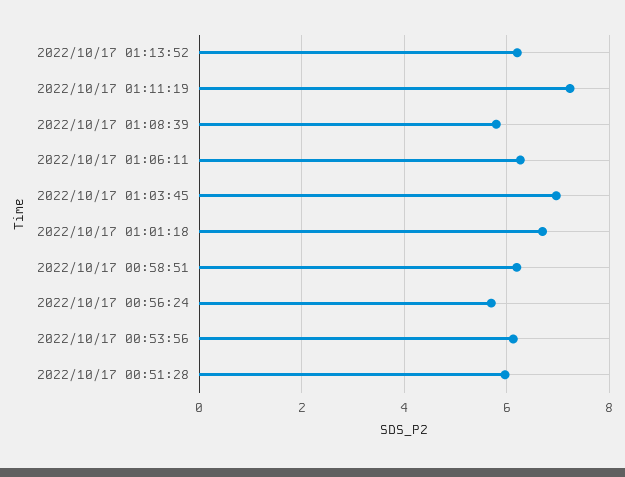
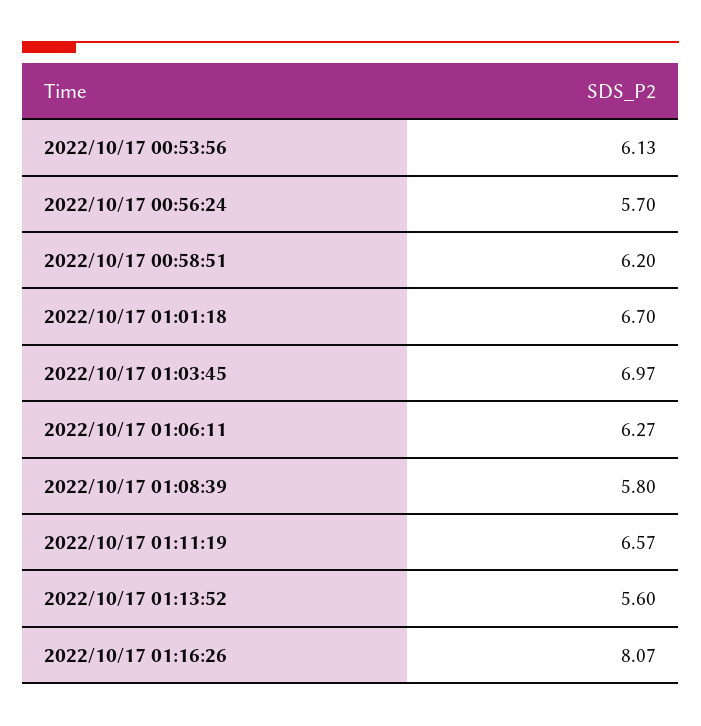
2022/10/17 01:13:52: 6.2 -> 5.6
2022/10/17 01:11:19: 7.2 -> 6.57
2022/10/17 00:51:28: 6 -> none
2022/10/17 01:16:26: none -> 8.07

